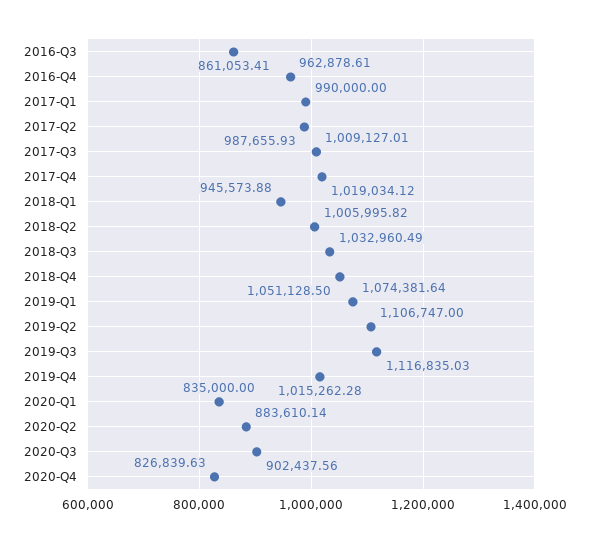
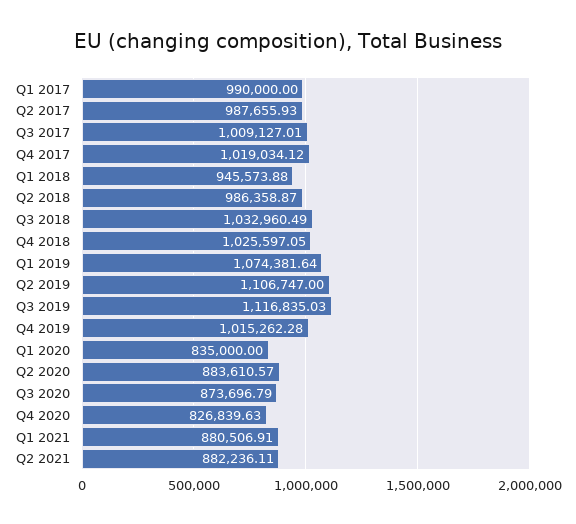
2016-Q3: 861053.41 -> none
2016-Q4: 962878.61 -> none
2018-Q2: 1005995.82 -> 986358.87
2018-Q4: 1051128.5 -> 1025597.05
2020-Q2: 883610.14 -> 883610.57
2020-Q3: 902437.56 -> 873696.79
Q1 2021: none -> 880506.91
Q2 2021: none -> 882236.11

